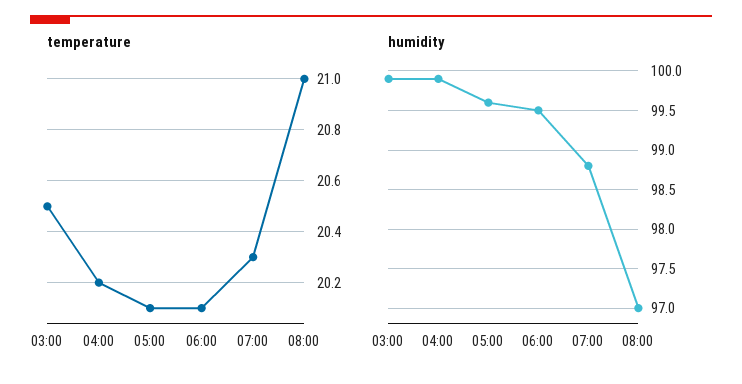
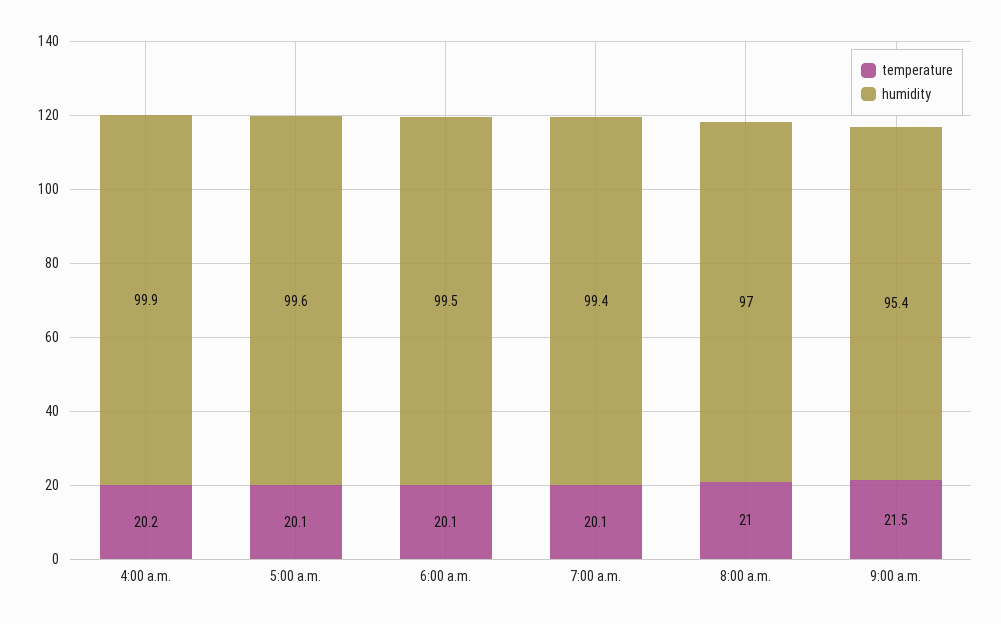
temperature, 03:00: 20.5 -> none
temperature, 07:00: 20.3 -> 20.1
humidity, 03:00: 99.9 -> none
humidity, 07:00: 98.8 -> 99.4
temperature, 9:00 a.m.: none -> 21.5
humidity, 9:00 a.m.: none -> 95.4

